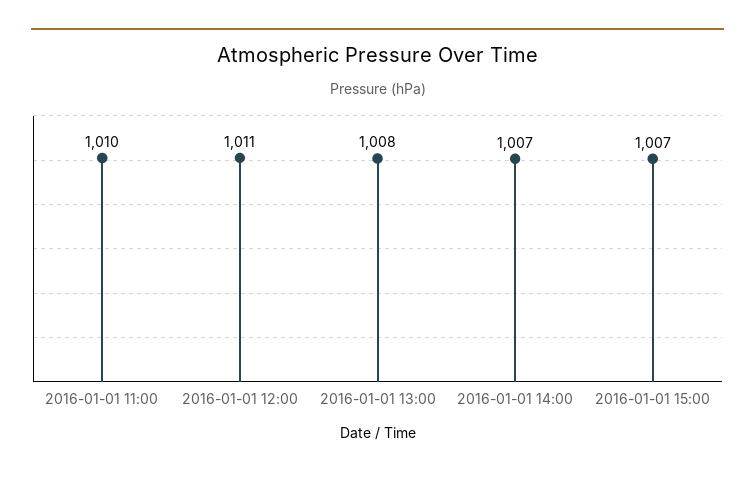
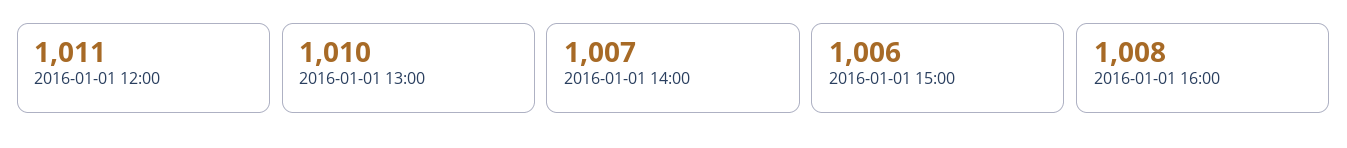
2016-01-01 11:00: 1010 -> none
2016-01-01 13:00: 1008 -> 1010
2016-01-01 15:00: 1007 -> 1006
2016-01-01 16:00: none -> 1008

